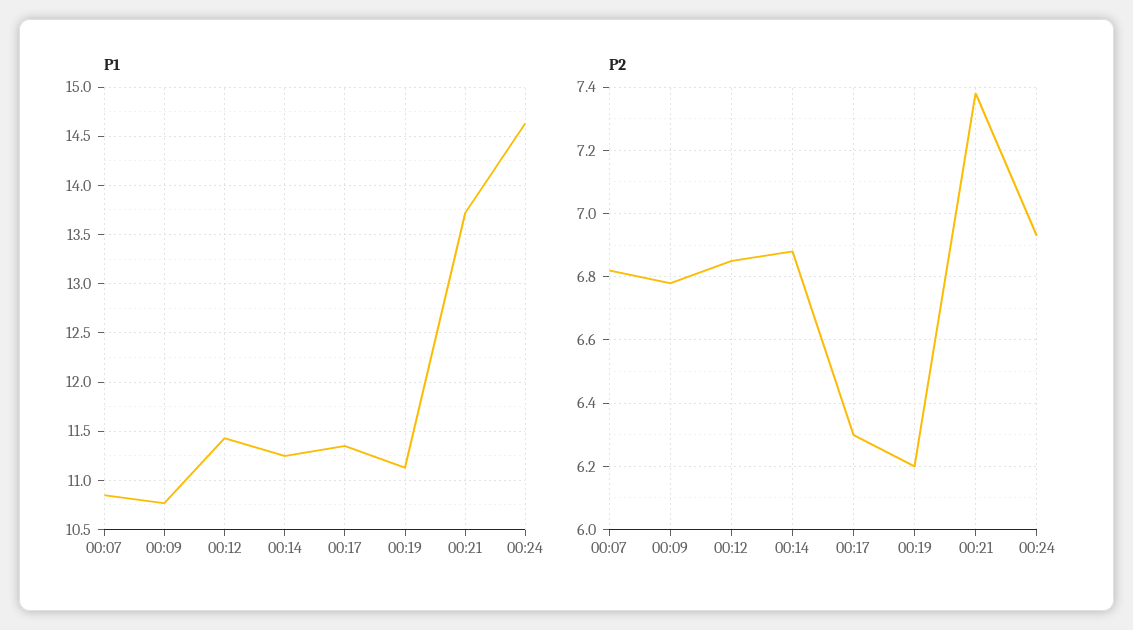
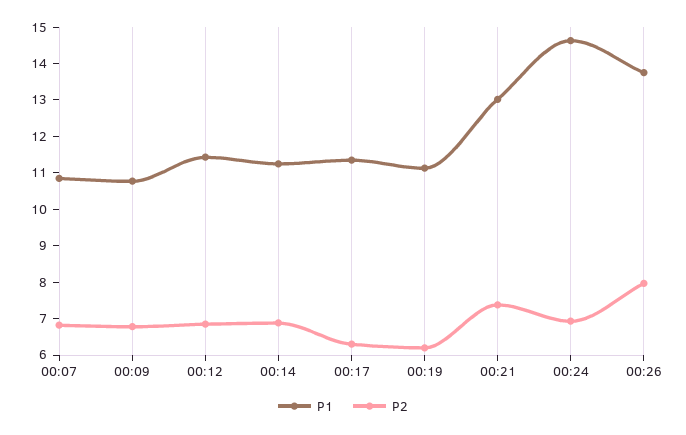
P1, 00:21: 13.7 -> 13
P1, 00:26: none -> 13.75
P2, 00:26: none -> 8

